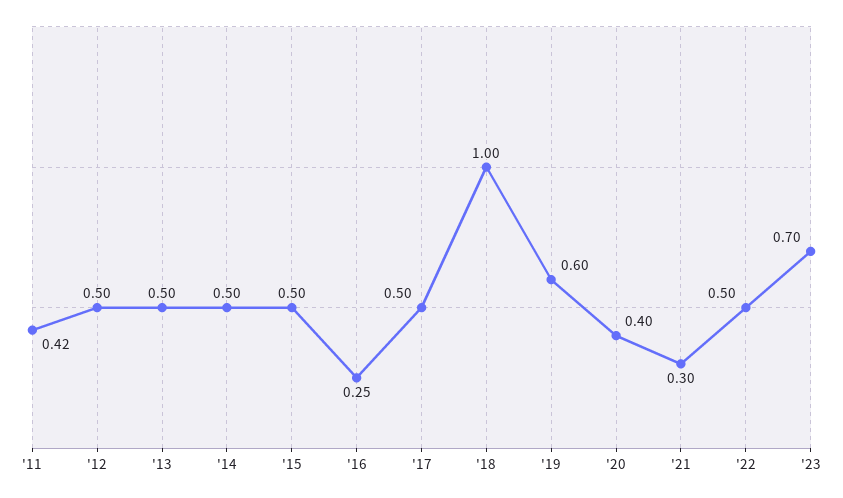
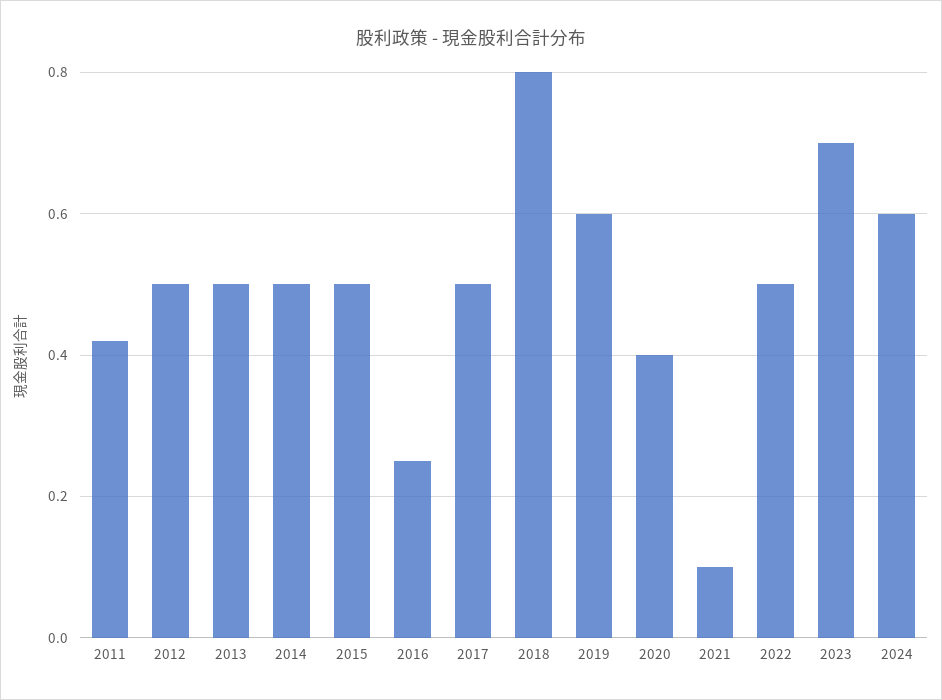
'18: 1 -> 0.8
'21: 0.3 -> 0.1
2024: none -> 0.6

